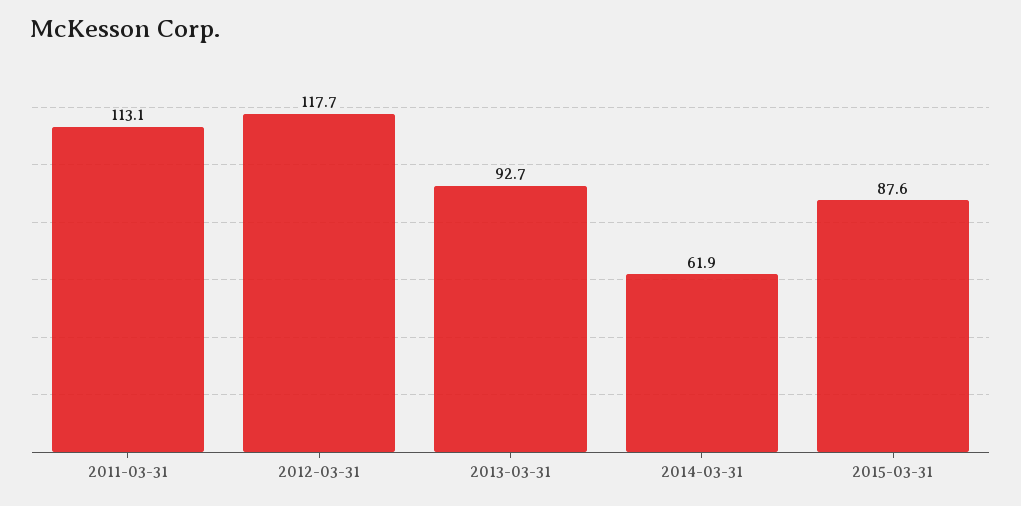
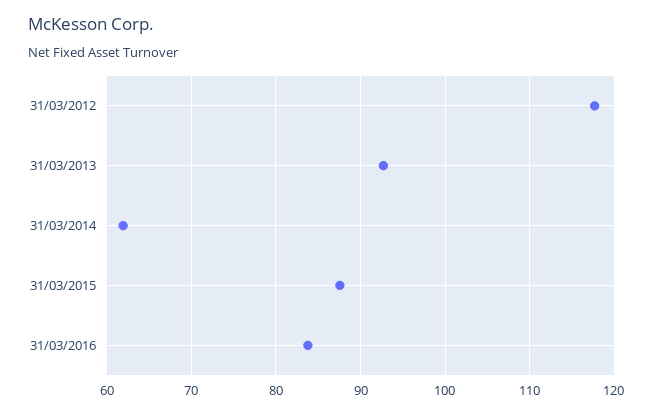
2011-03-31: 113.1 -> none
31/03/2016: none -> 84

